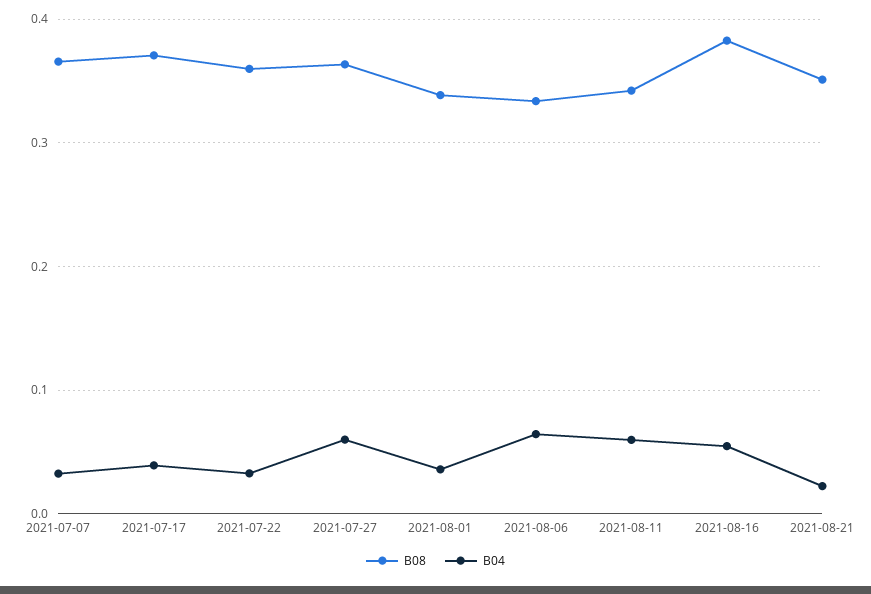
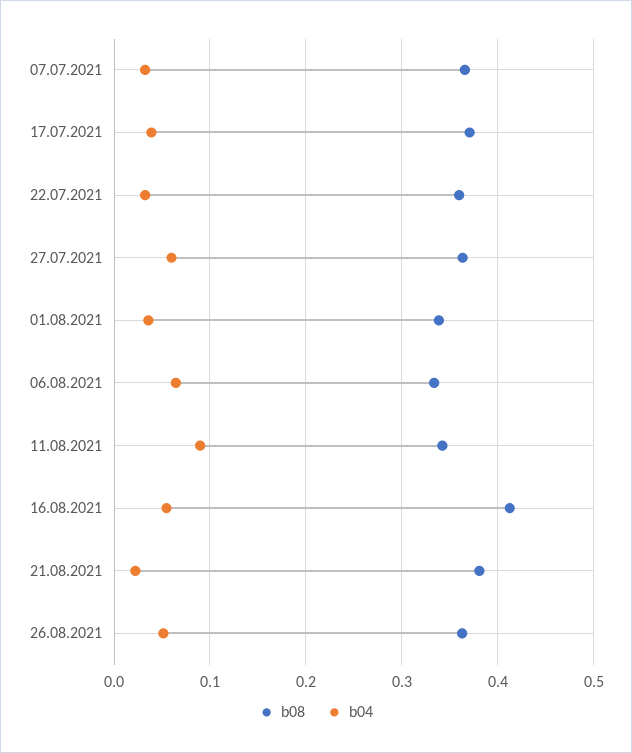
B04, 2021-08-11: 0.06 -> 0.09
B08, 2021-08-16: 0.38 -> 0.41
B08, 2021-08-21: 0.35 -> 0.38
B08, 26.08.2021: none -> 0.36
B04, 26.08.2021: none -> 0.05

